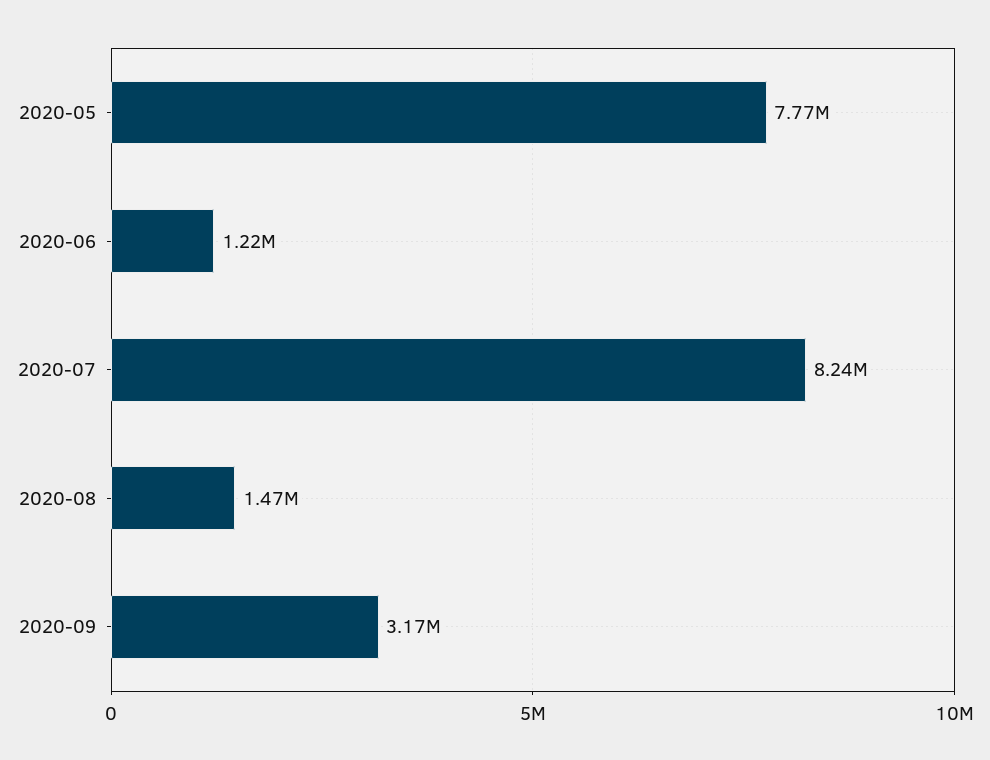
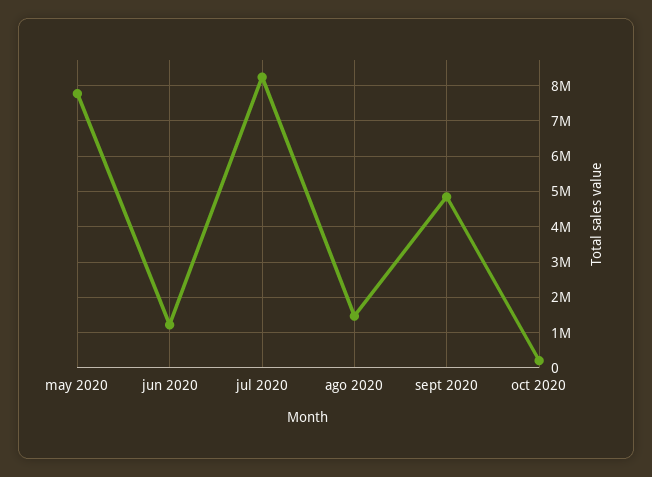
2020-09: 3170000 -> 4800000
oct 2020: none -> 200000

